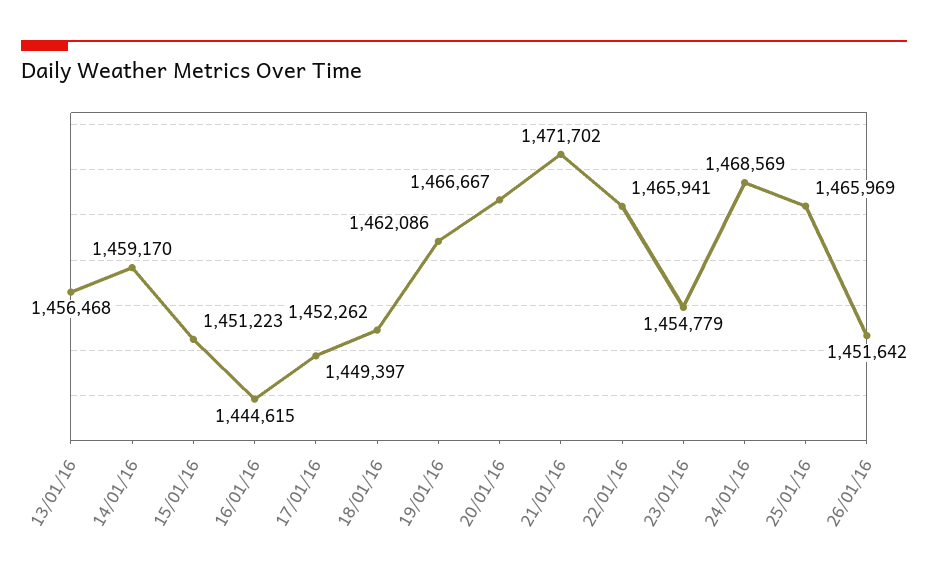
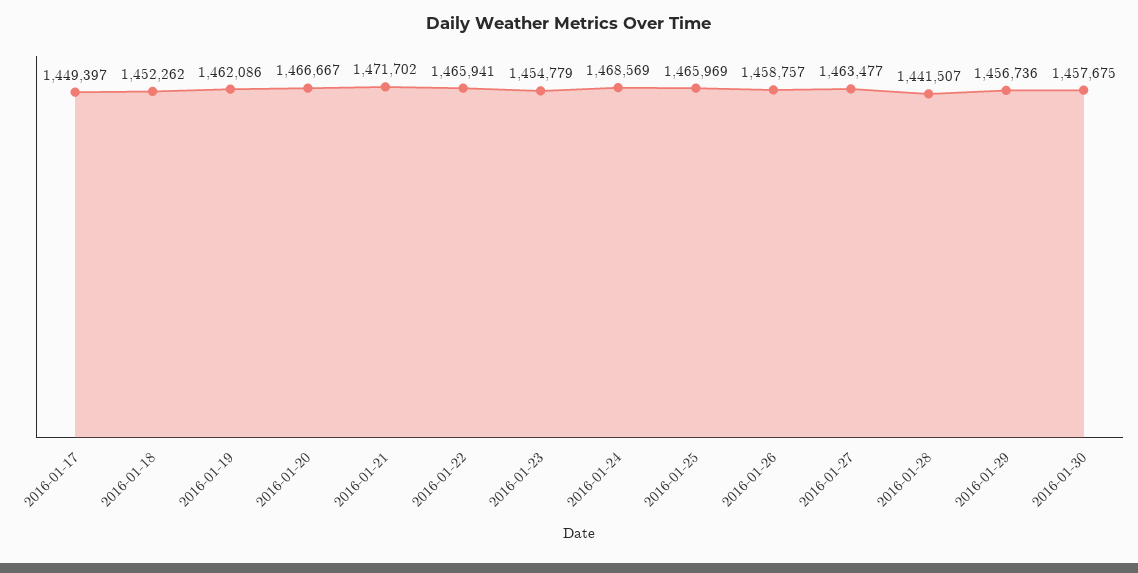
13/01/16: 1456468 -> none
14/01/16: 1459170 -> none
15/01/16: 1451223 -> none
16/01/16: 1444615 -> none
26/01/16: 1451642 -> 1458757
2016-01-27: none -> 1463477
2016-01-28: none -> 1441507
2016-01-29: none -> 1456736
2016-01-30: none -> 1457675

